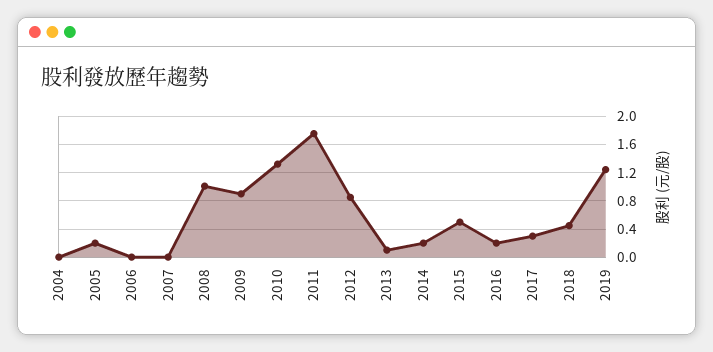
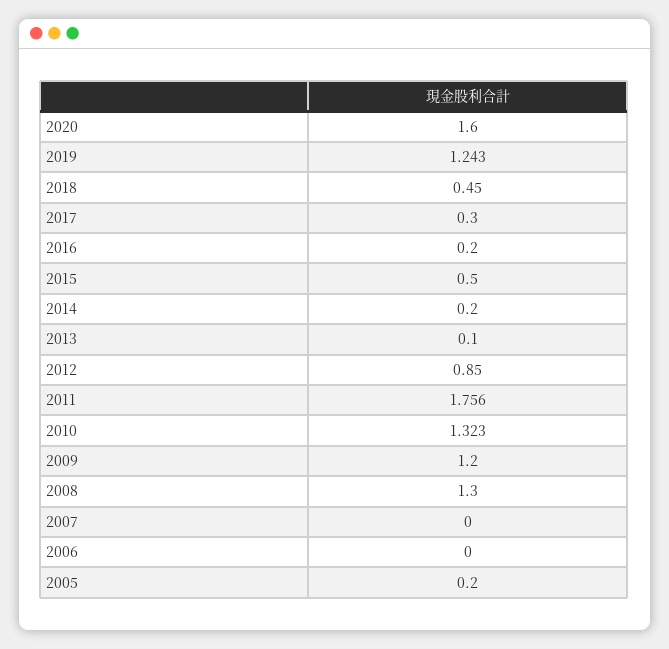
2004: 0 -> none
2008: 1 -> 1.3
2009: 0.9 -> 1.2
2020: none -> 1.6

